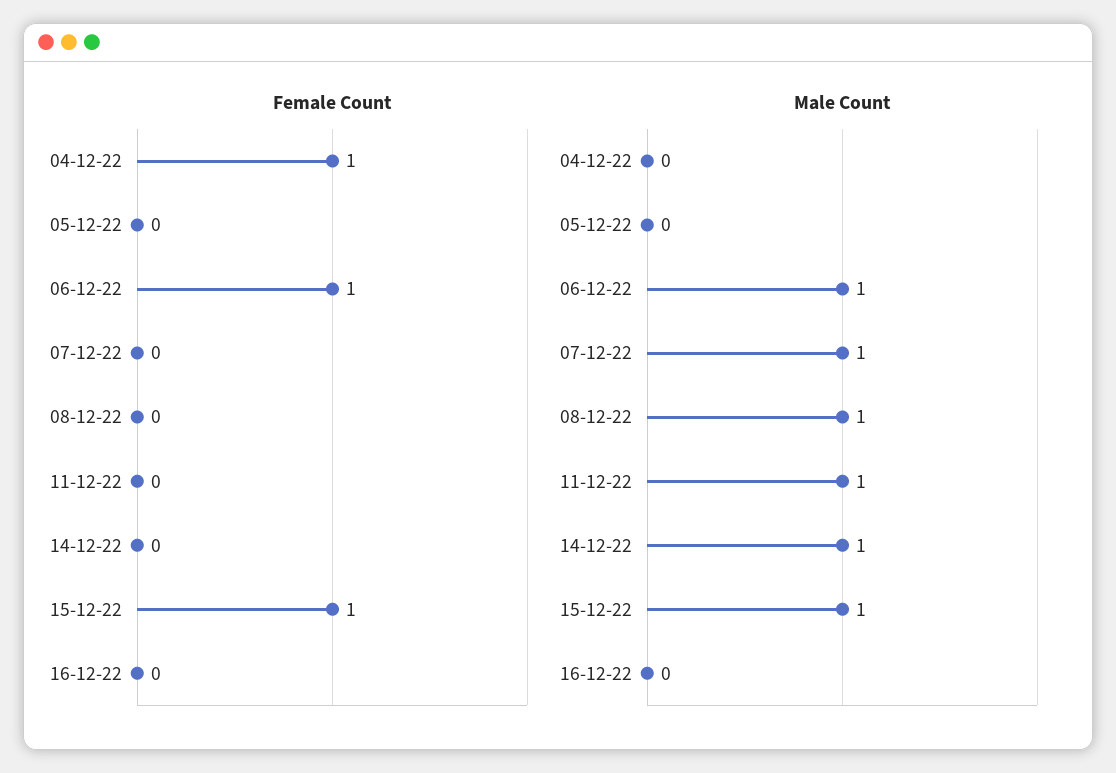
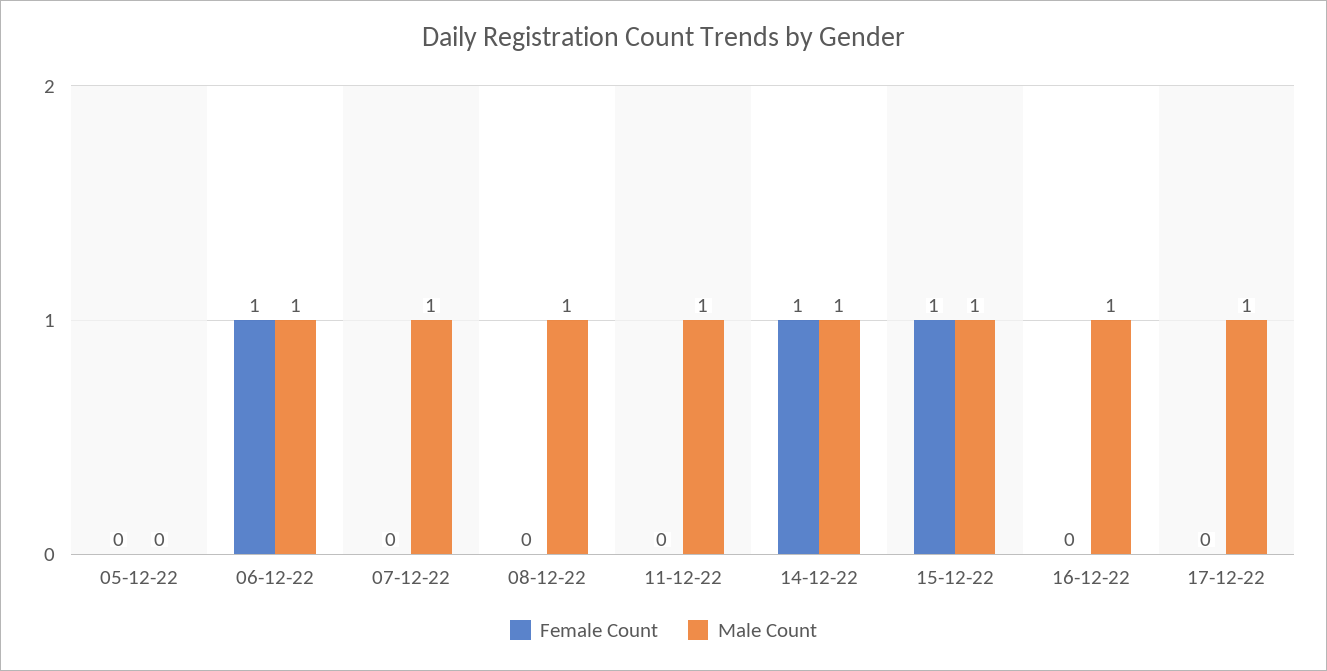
Female Count, 04-12-22: 1 -> none
Female Count, 14-12-22: 0 -> 1
Male Count, 04-12-22: 0 -> none
Male Count, 16-12-22: 0 -> 1
Female Count, 17-12-22: none -> 0
Male Count, 17-12-22: none -> 1

